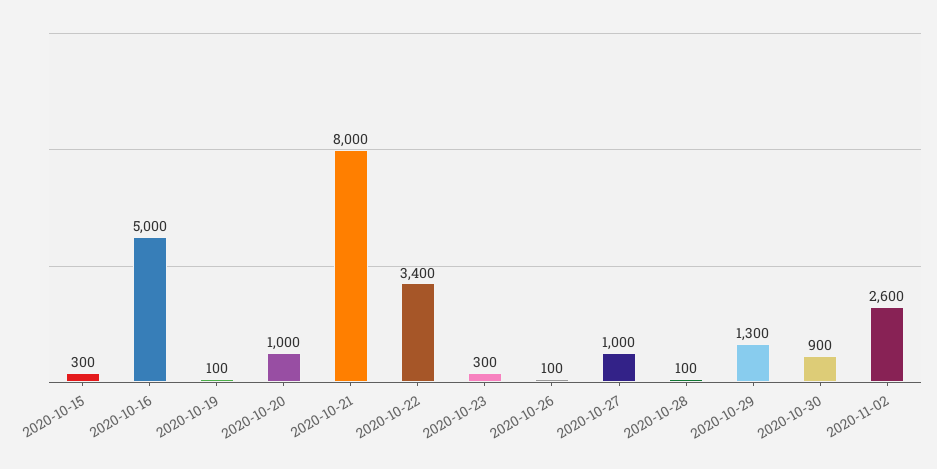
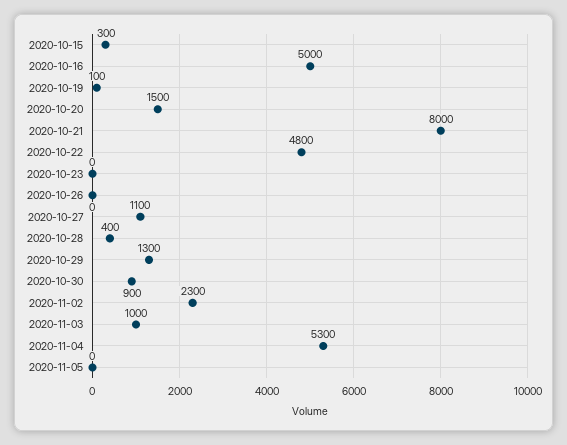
2020-10-20: 1000 -> 1500
2020-10-22: 3400 -> 4800
2020-10-23: 300 -> 0
2020-10-26: 100 -> 0
2020-10-27: 1000 -> 1100
2020-10-28: 100 -> 400
2020-11-02: 2600 -> 2300
2020-11-03: none -> 1000
2020-11-04: none -> 5300
2020-11-05: none -> 0

